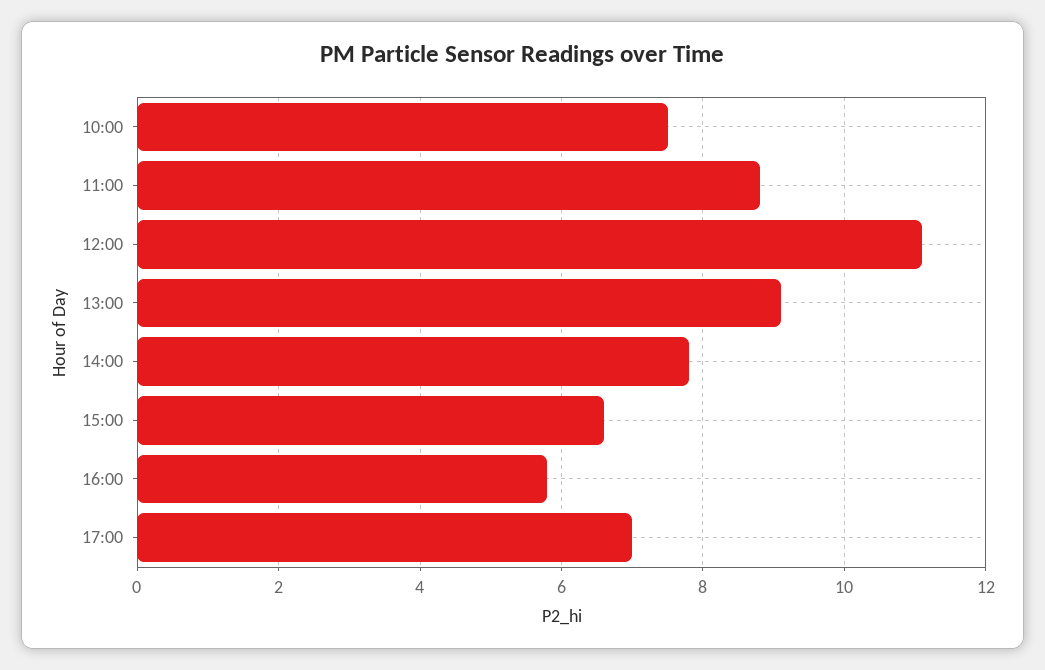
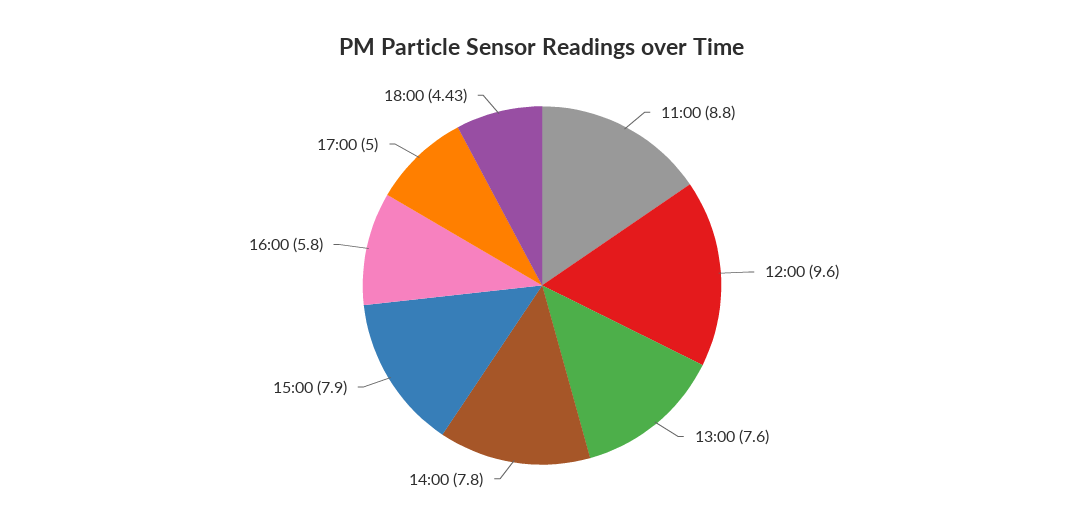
10:00: 7.5 -> none
12:00: 11 -> 9.6
13:00: 9 -> 7.6
15:00: 6.5 -> 7.9
17:00: 7 -> 5
18:00: none -> 4.43

